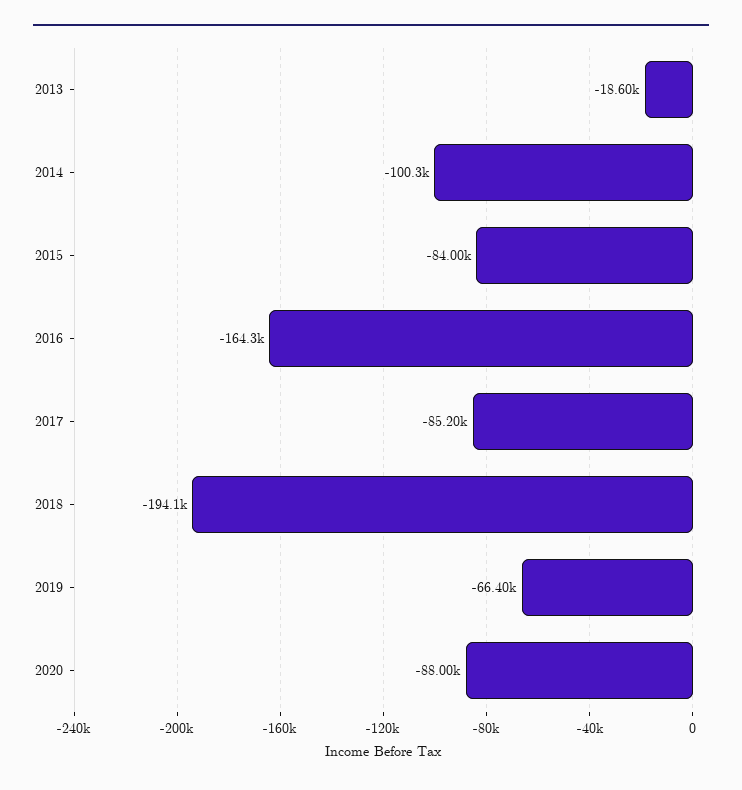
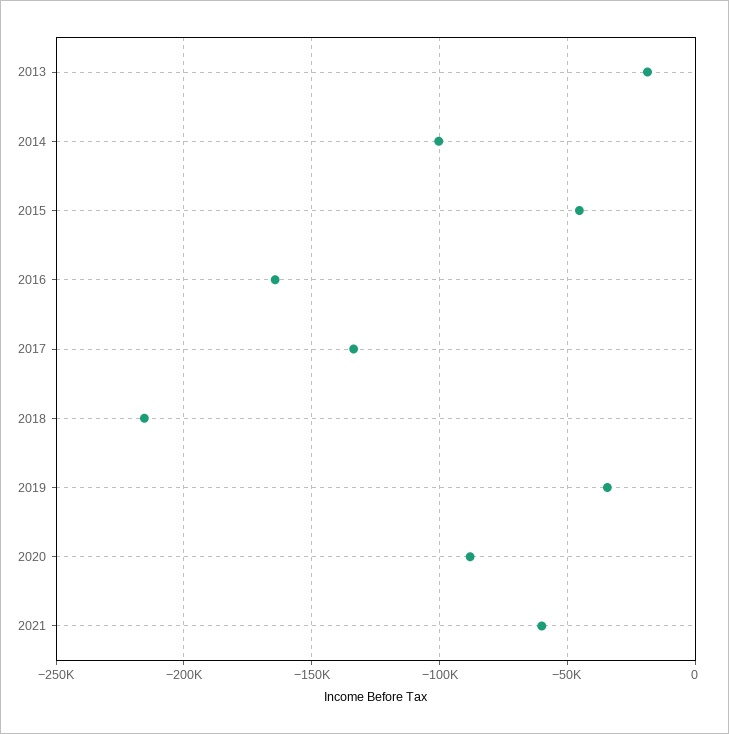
2015: -84000 -> -45000
2017: -85200 -> -135000
2018: -194100 -> -215000
2019: -66400 -> -35000
2021: none -> -60000

